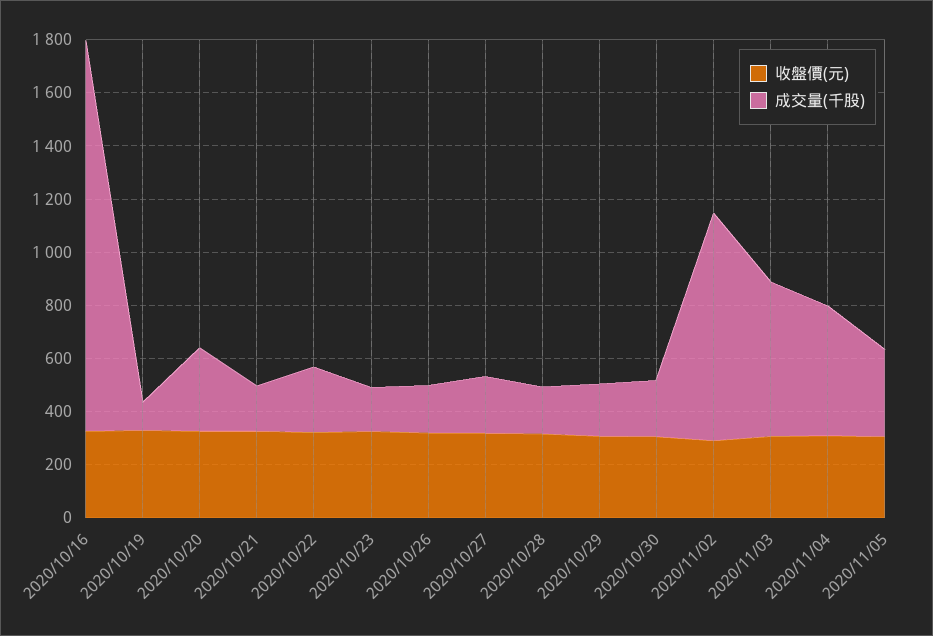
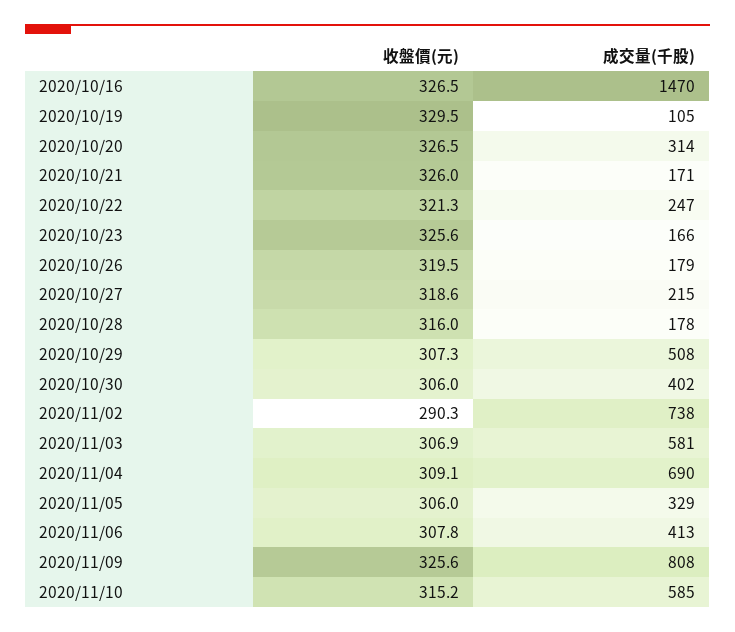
成交量(千股), 2020/10/29: 200 -> 508
成交量(千股), 2020/10/30: 200 -> 402
成交量(千股), 2020/11/02: 850 -> 738
成交量(千股), 2020/11/04: 500 -> 690
收盤價(元), 2020/11/06: none -> 307.8
成交量(千股), 2020/11/06: none -> 413
收盤價(元), 2020/11/09: none -> 325.6
成交量(千股), 2020/11/09: none -> 808
收盤價(元), 2020/11/10: none -> 315.2
成交量(千股), 2020/11/10: none -> 585

